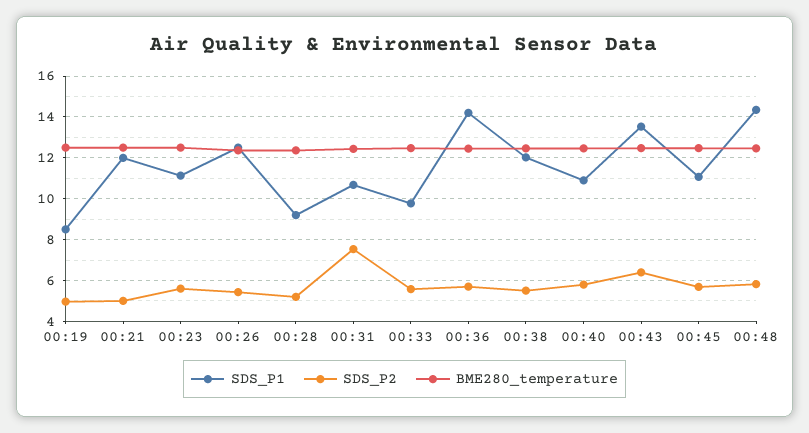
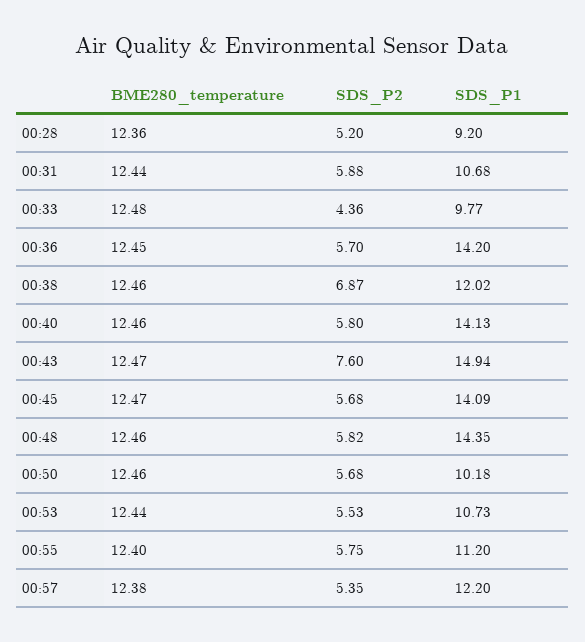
SDS_P1, 00:19: 8.5 -> none
SDS_P2, 00:19: 5 -> none
BME280_temperature, 00:19: 12.5 -> none
SDS_P1, 00:21: 12 -> none
SDS_P2, 00:21: 5 -> none
BME280_temperature, 00:21: 12.5 -> none
SDS_P1, 00:23: 11 -> none
SDS_P2, 00:23: 5.5 -> none
BME280_temperature, 00:23: 12.5 -> none
SDS_P1, 00:26: 12.5 -> none
SDS_P2, 00:26: 5.5 -> none
BME280_temperature, 00:26: 12.5 -> none
SDS_P2, 00:31: 7.5 -> 5.88
SDS_P2, 00:33: 5.5 -> 4.36
SDS_P2, 00:38: 5.5 -> 6.87
SDS_P1, 00:40: 11 -> 14.13
SDS_P1, 00:43: 13.5 -> 14.94
SDS_P2, 00:43: 6.5 -> 7.6
SDS_P1, 00:45: 11 -> 14.09
BME280_temperature, 00:50: none -> 12.46
SDS_P2, 00:50: none -> 5.68
SDS_P1, 00:50: none -> 10.18
BME280_temperature, 00:53: none -> 12.44
SDS_P2, 00:53: none -> 5.53
SDS_P1, 00:53: none -> 10.73
BME280_temperature, 00:55: none -> 12.4
SDS_P2, 00:55: none -> 5.75
SDS_P1, 00:55: none -> 11.2
BME280_temperature, 00:57: none -> 12.38
SDS_P2, 00:57: none -> 5.35
SDS_P1, 00:57: none -> 12.2

